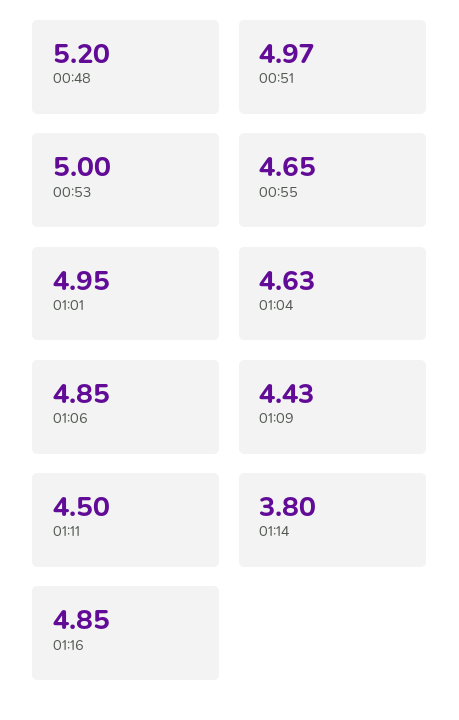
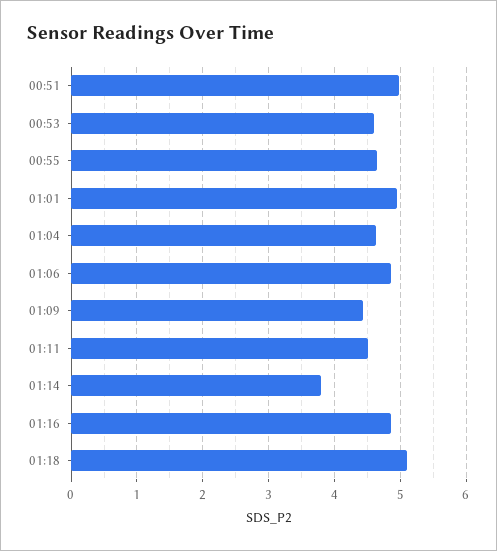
00:48: 5.2 -> none
00:53: 5 -> 4.6
01:18: none -> 5.1

